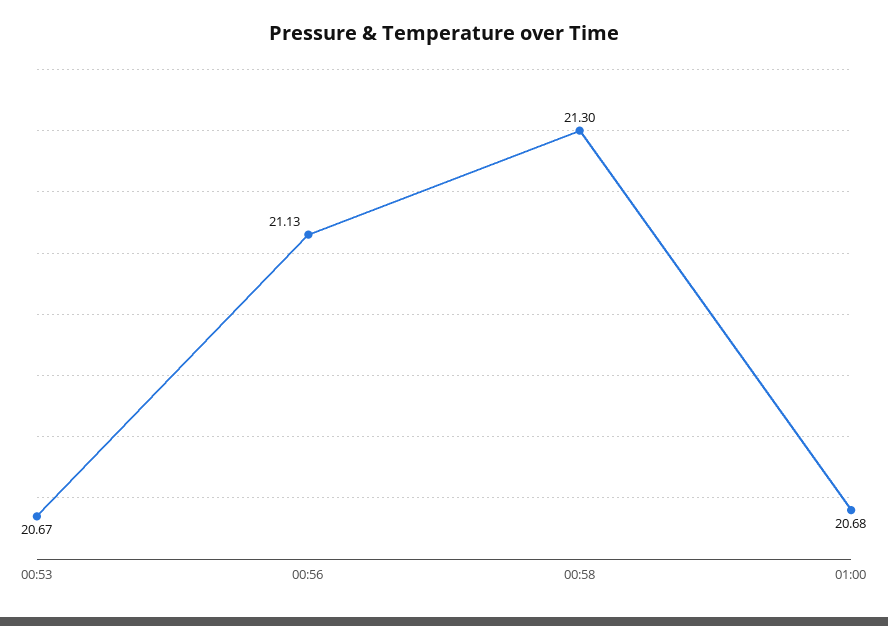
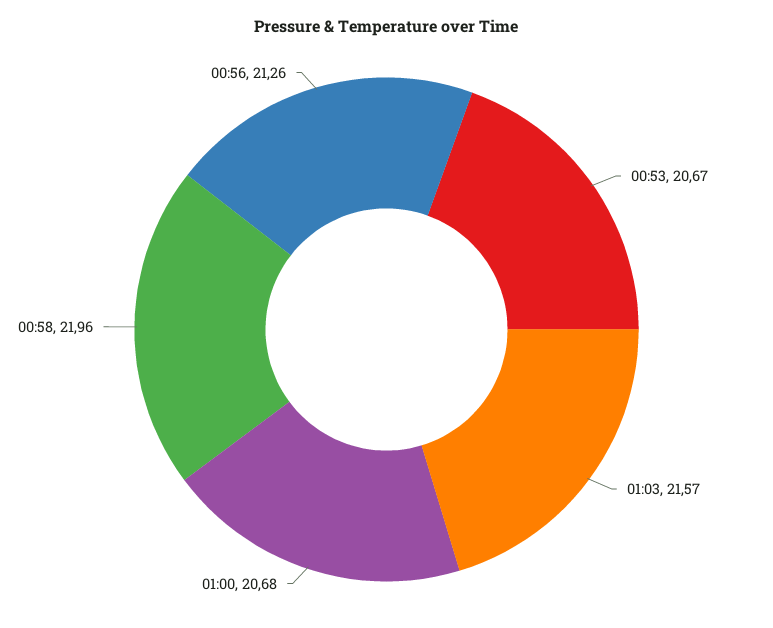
00:56: 21.13 -> 21.26
00:58: 21.3 -> 21.96
01:03: none -> 21.57

